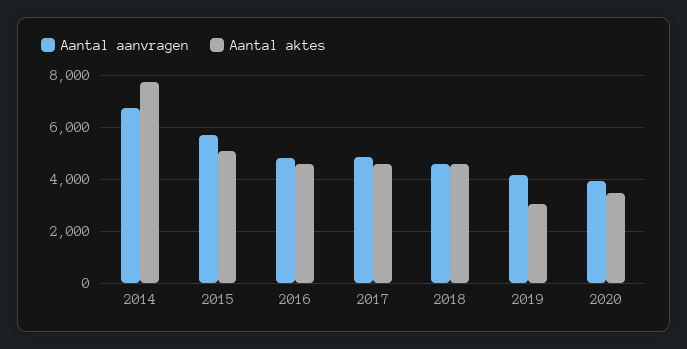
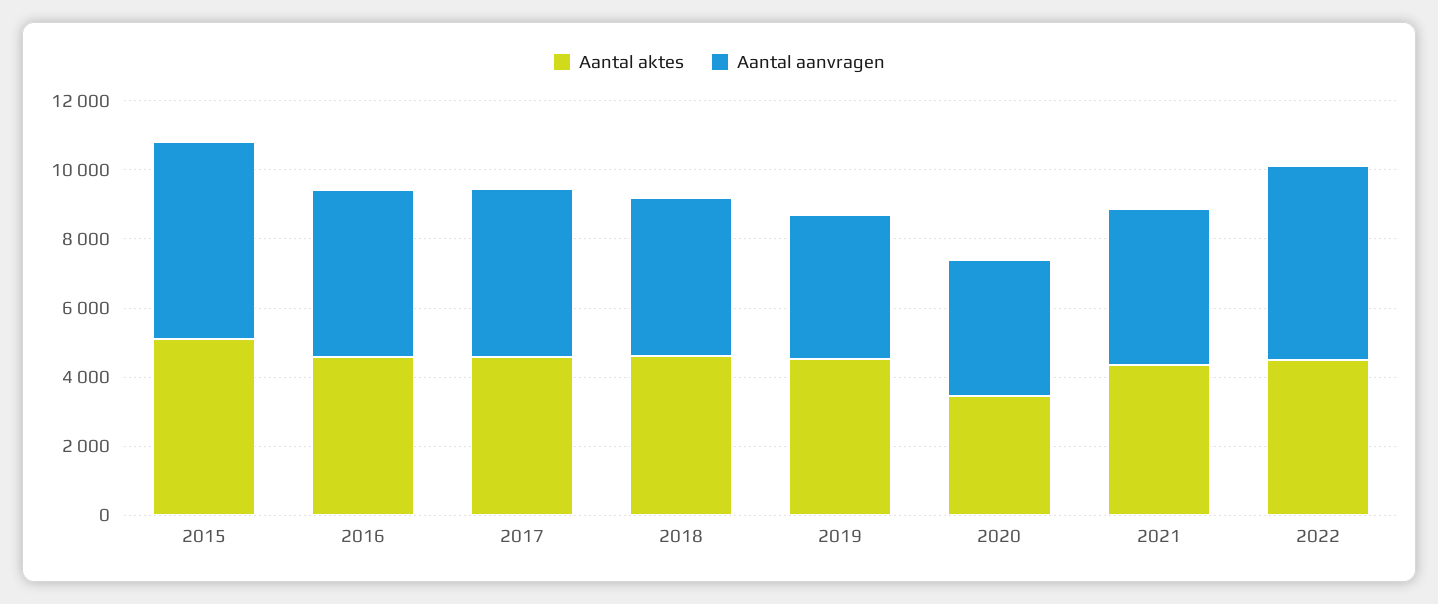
Aantal aanvragen, 2014: 6750 -> none
Aantal aktes, 2014: 7750 -> none
Aantal aktes, 2019: 3000 -> 4500
Aantal aktes, 2021: none -> 4500
Aantal aanvragen, 2021: none -> 4500
Aantal aktes, 2022: none -> 4500
Aantal aanvragen, 2022: none -> 5500

